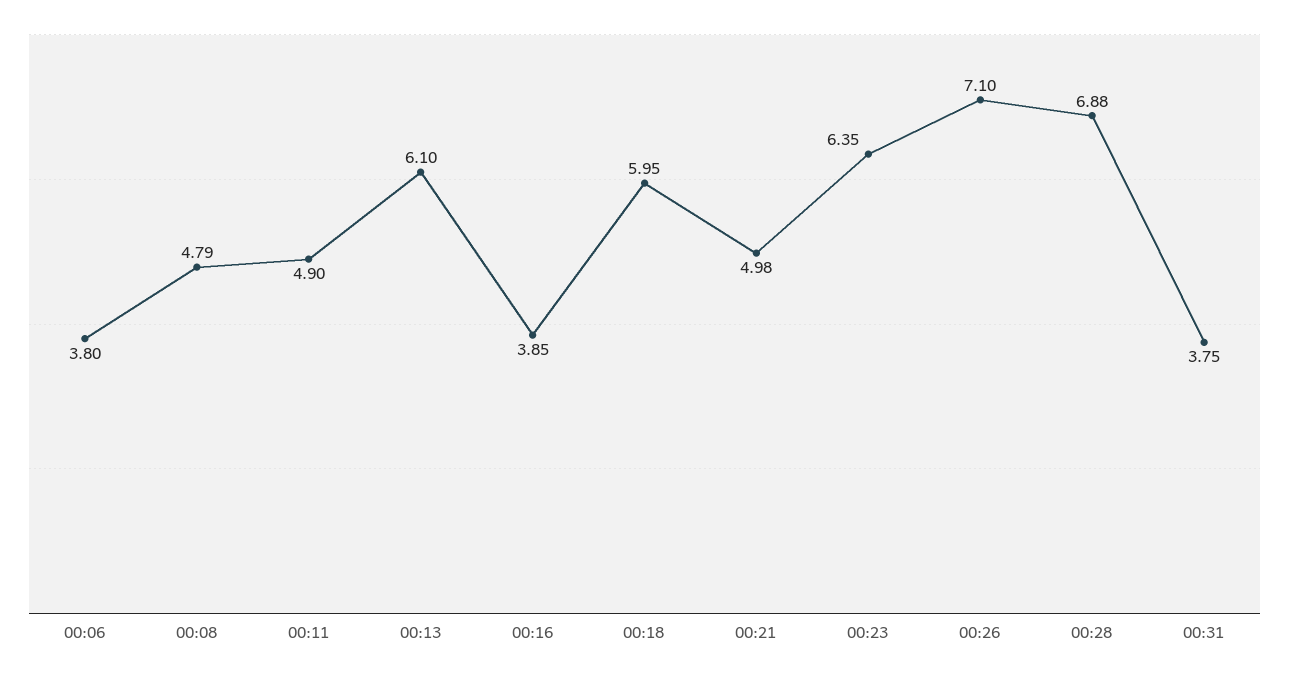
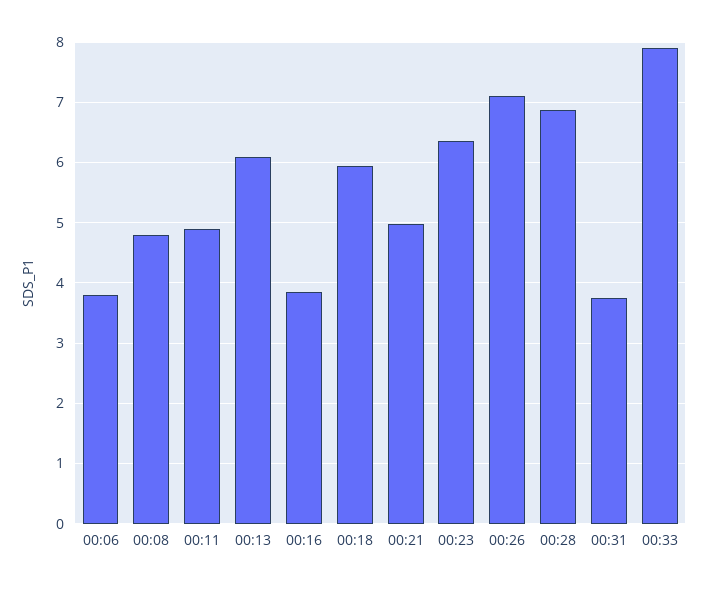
00:33: none -> 7.9

